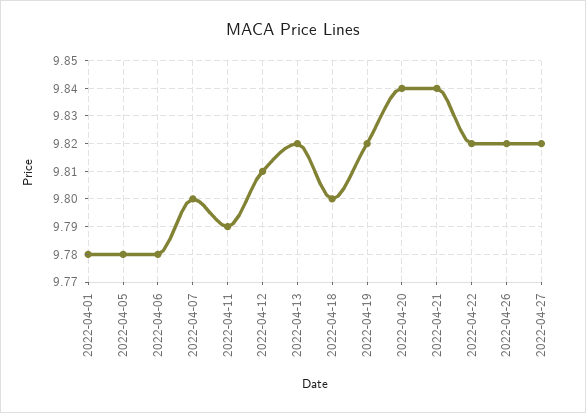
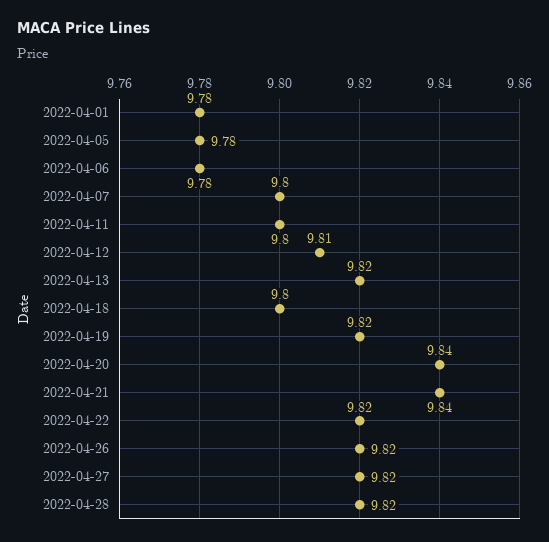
2022-04-11: 9.79 -> 9.8
2022-04-28: none -> 9.82

